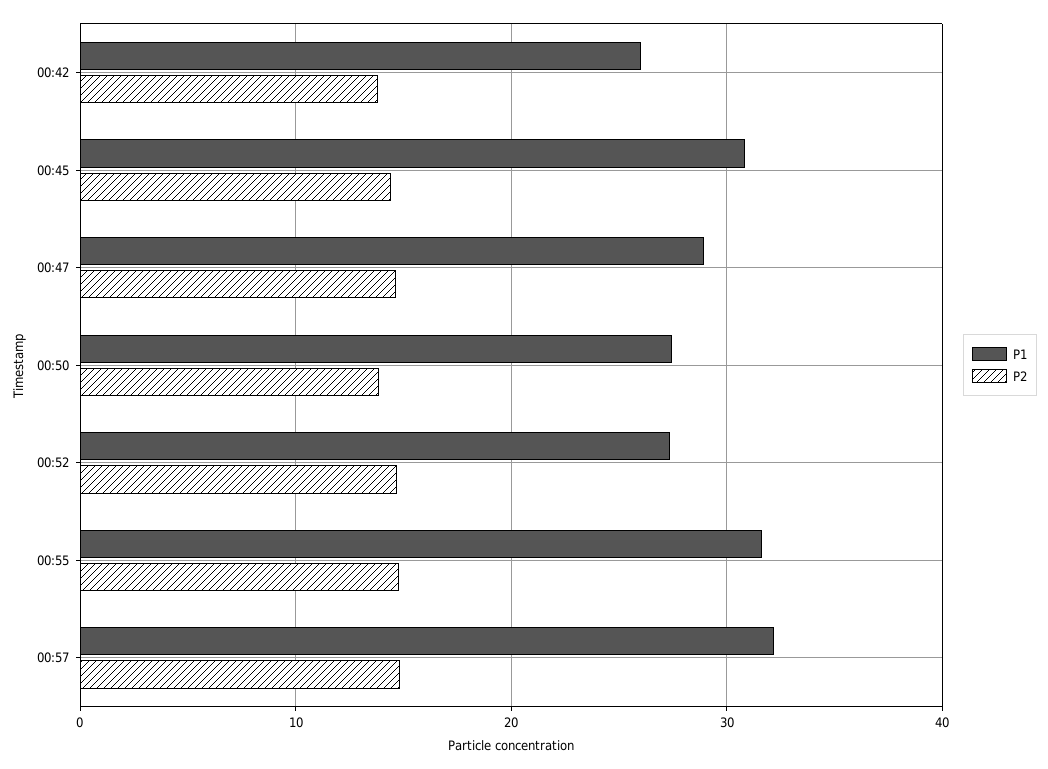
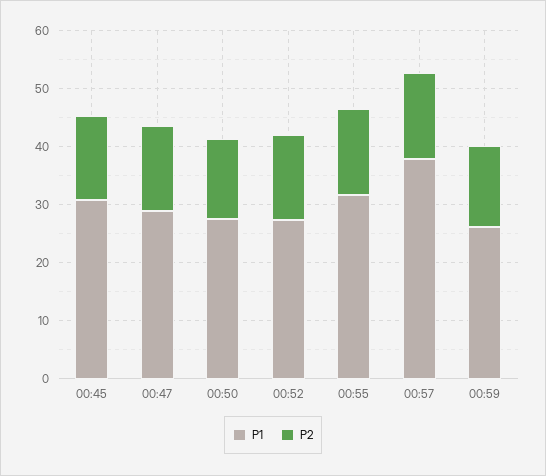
P1, 00:42: 26 -> none
P2, 00:42: 14 -> none
P1, 00:57: 32 -> 38
P1, 00:59: none -> 26
P2, 00:59: none -> 14

